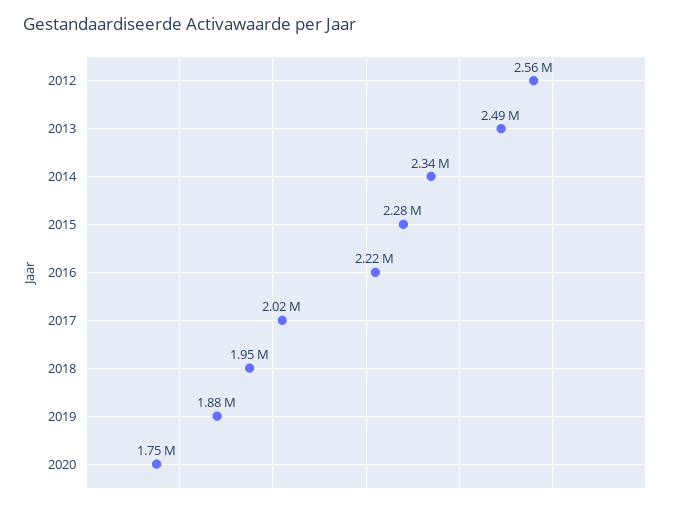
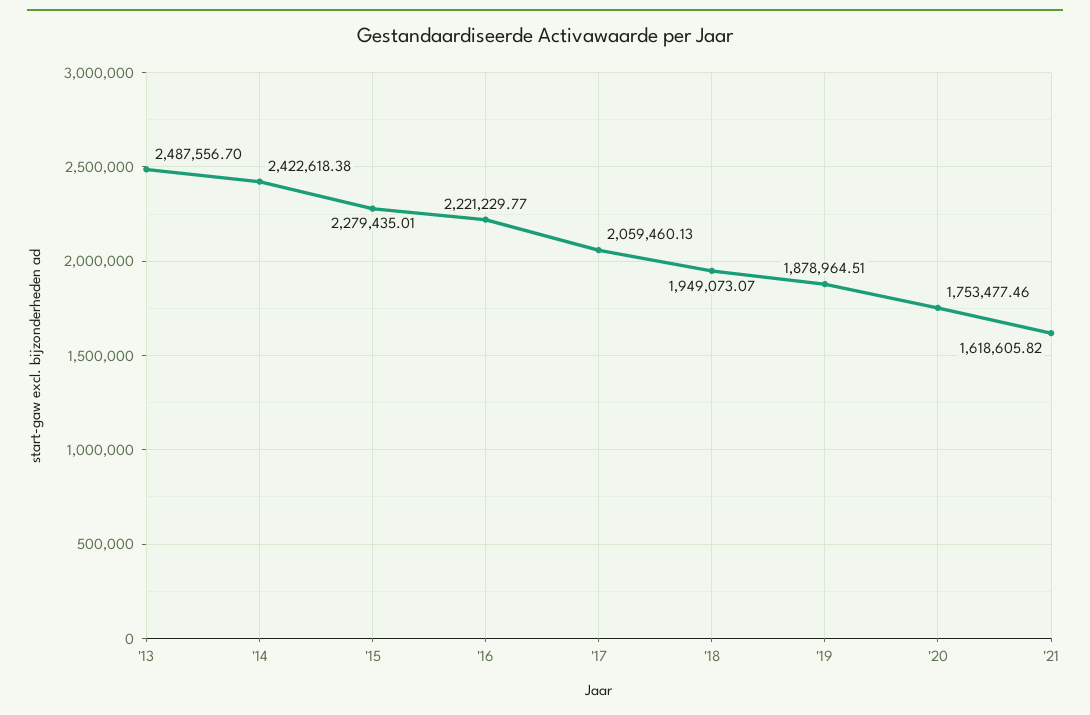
2012: 2560000 -> none
2014: 2340000 -> 2422618.38
2017: 2020000 -> 2059460.13
'21: none -> 1618605.82

